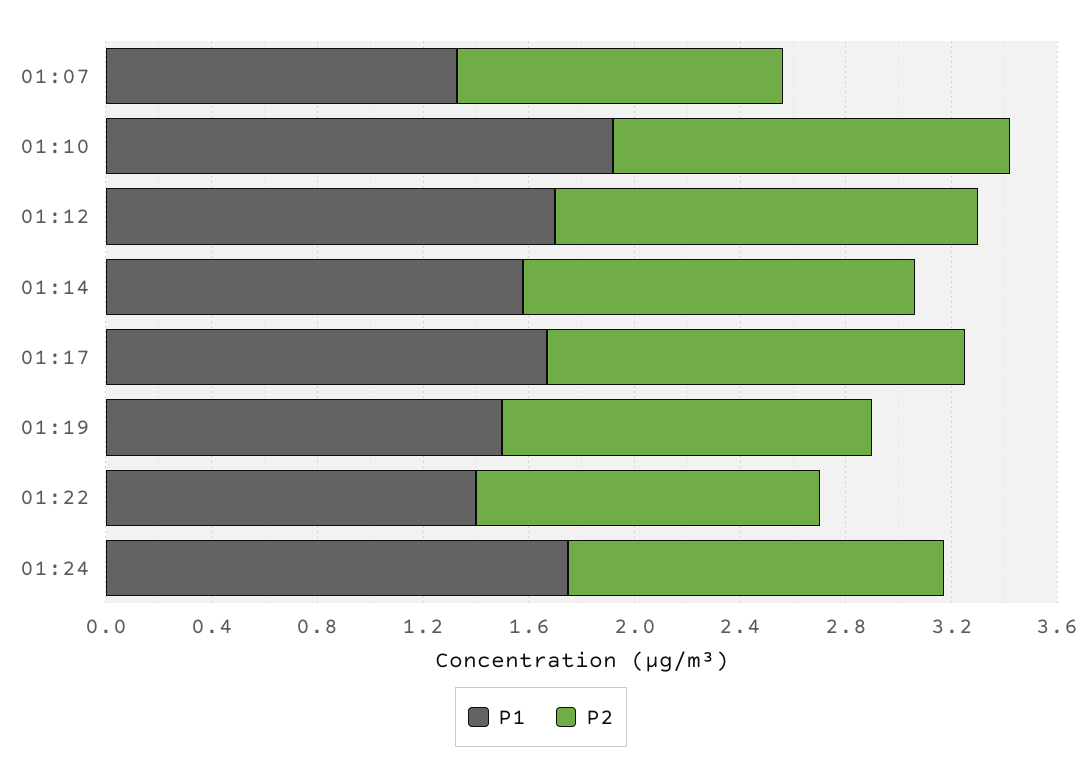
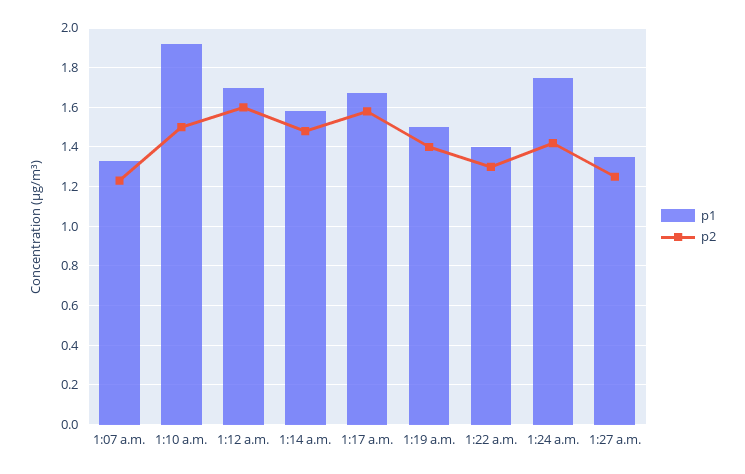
P1, 1:27 a.m.: none -> 1.35
P2, 1:27 a.m.: none -> 1.25

